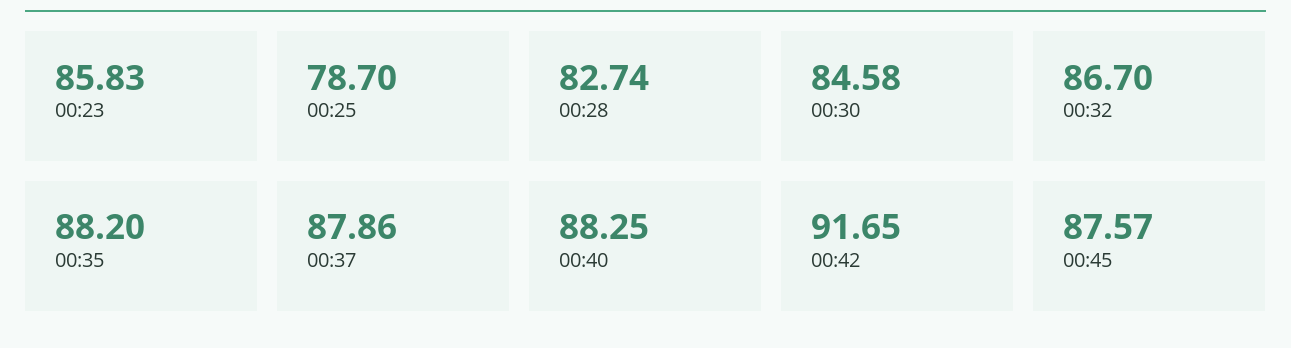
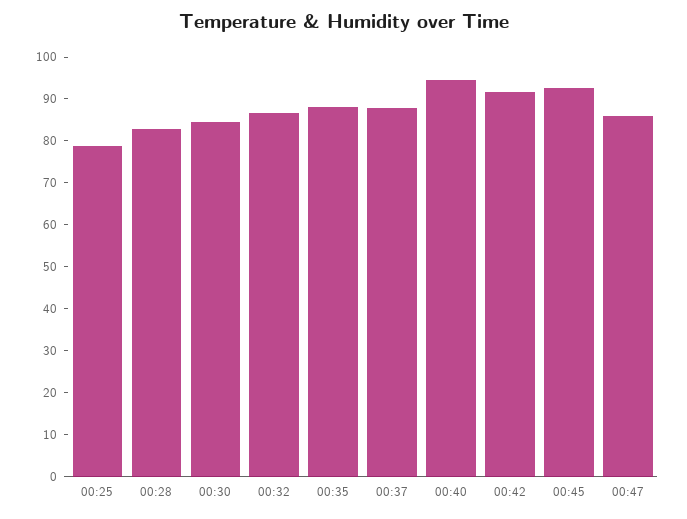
00:23: 85.83 -> none
00:40: 88.25 -> 94
00:45: 87.57 -> 92
00:47: none -> 86

